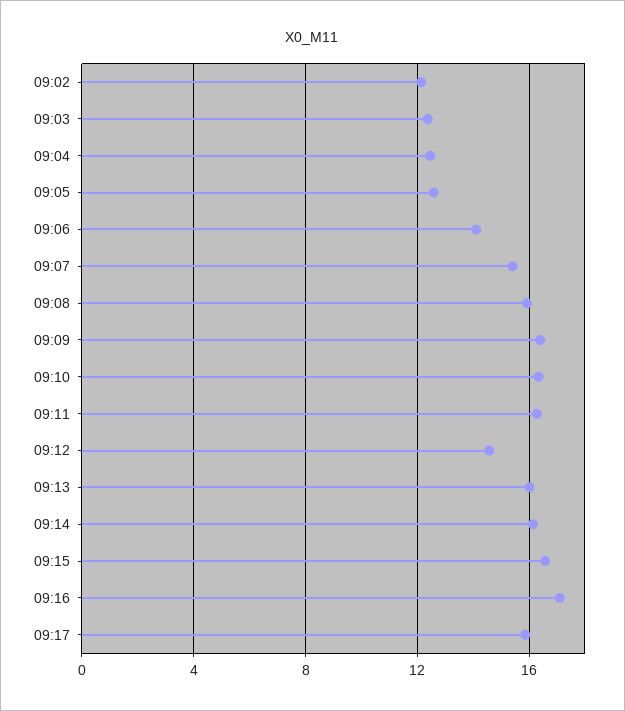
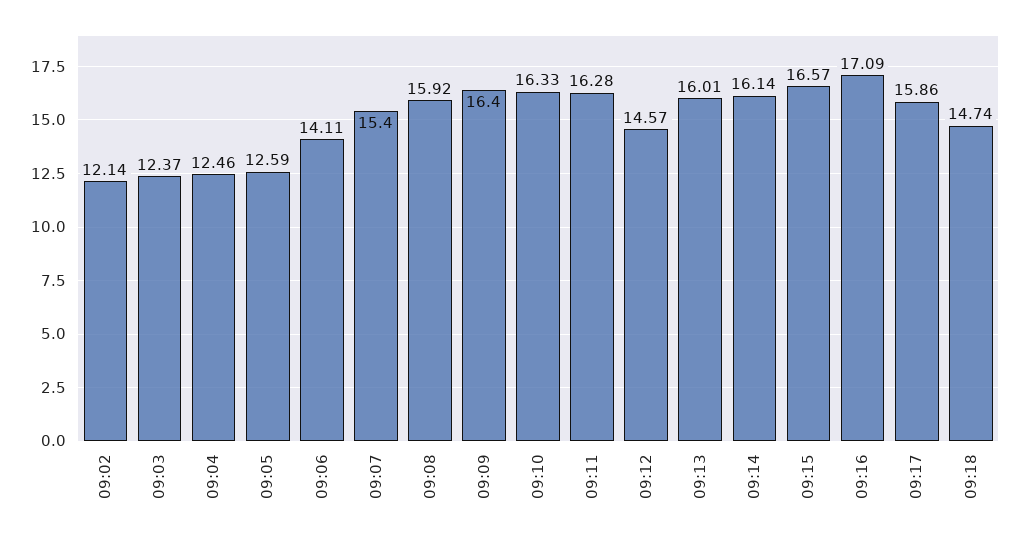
09:18: none -> 14.74

